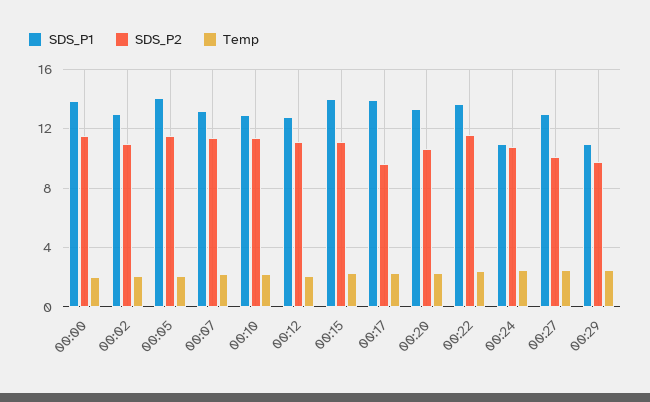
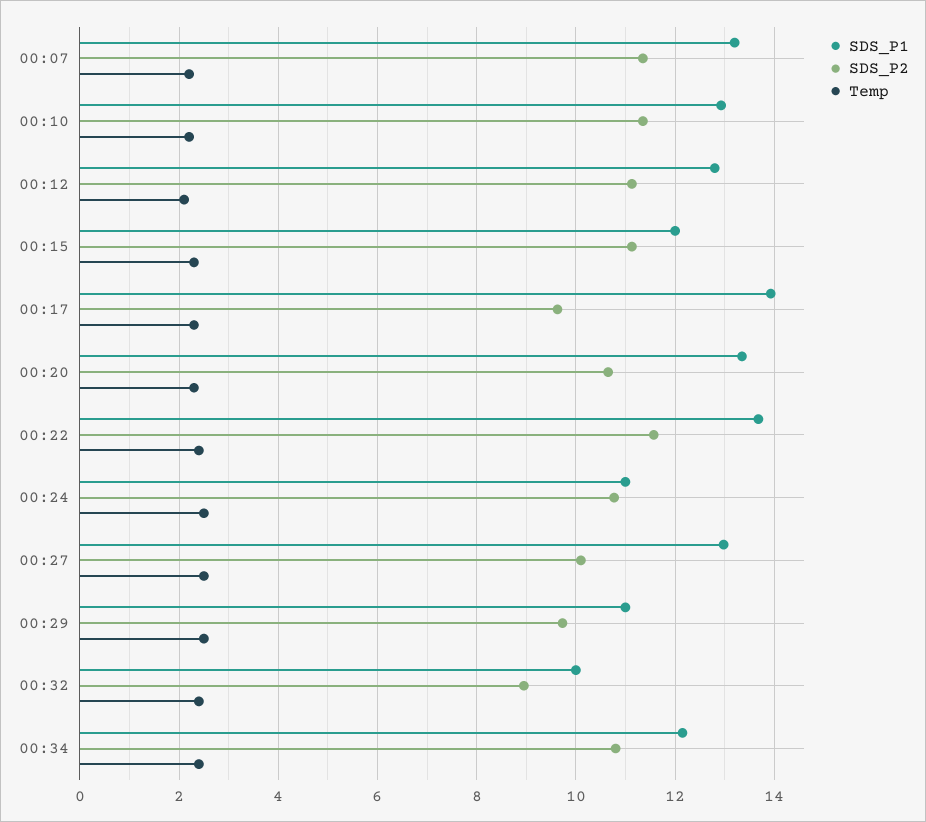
SDS_P1, 00:00: 14 -> none
SDS_P2, 00:00: 11.5 -> none
Temp, 00:00: 2 -> none
SDS_P1, 00:02: 13 -> none
SDS_P2, 00:02: 11 -> none
Temp, 00:02: 2 -> none
SDS_P1, 00:05: 14 -> none
SDS_P2, 00:05: 11.5 -> none
Temp, 00:05: 2 -> none
SDS_P1, 00:15: 14 -> 12
SDS_P1, 00:32: none -> 10
SDS_P2, 00:32: none -> 9
Temp, 00:32: none -> 2.4
SDS_P1, 00:34: none -> 12.2
SDS_P2, 00:34: none -> 10.8
Temp, 00:34: none -> 2.4

